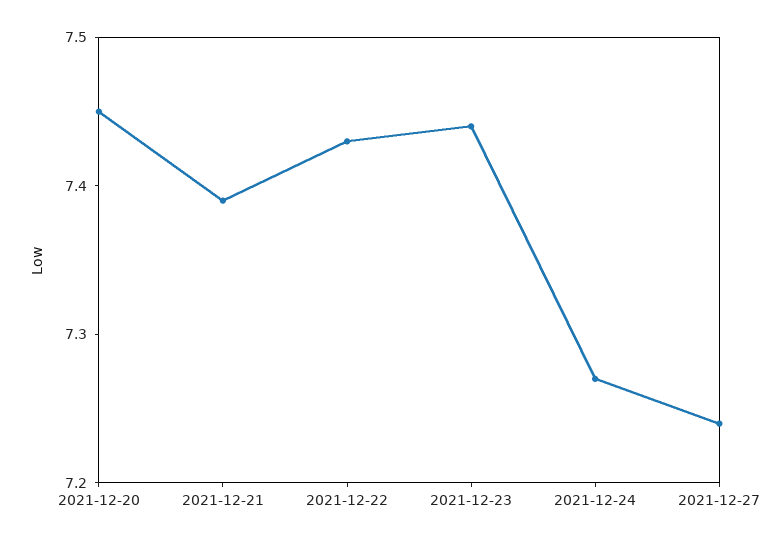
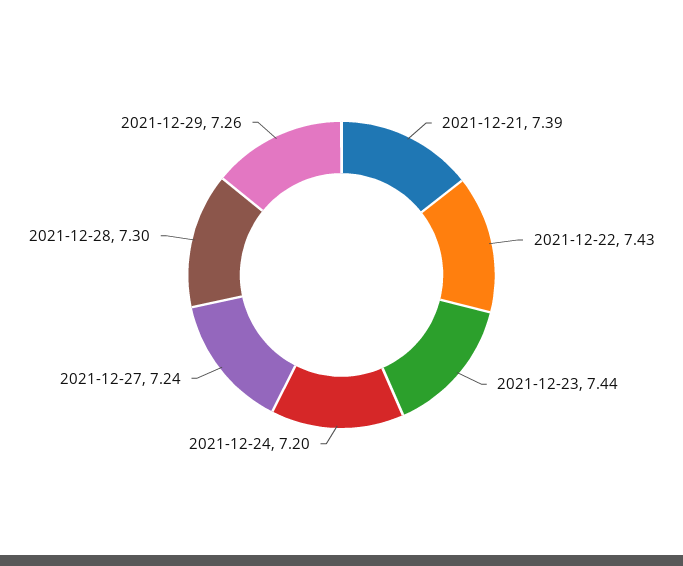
2021-12-20: 7.45 -> none
2021-12-24: 7.27 -> 7.2
2021-12-28: none -> 7.3
2021-12-29: none -> 7.26

